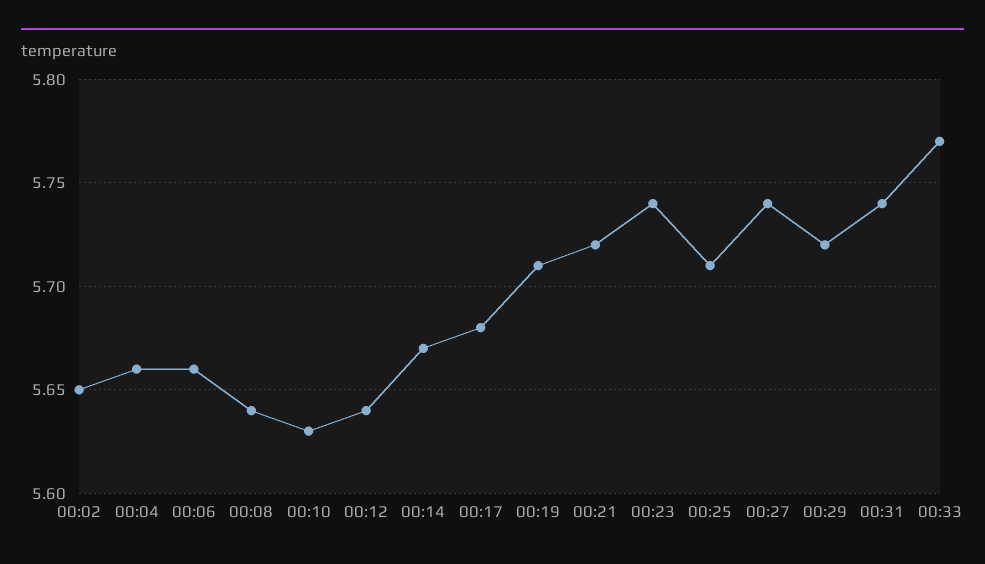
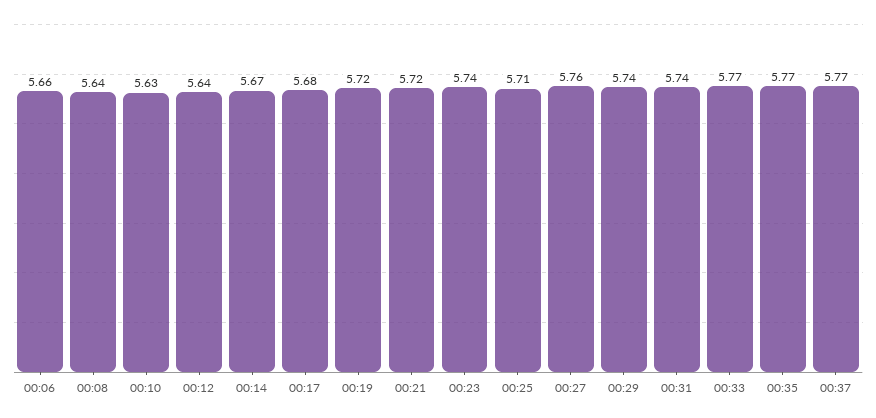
00:02: 5.65 -> none
00:04: 5.66 -> none
00:19: 5.71 -> 5.72
00:27: 5.74 -> 5.76
00:29: 5.72 -> 5.74
00:35: none -> 5.77
00:37: none -> 5.77

